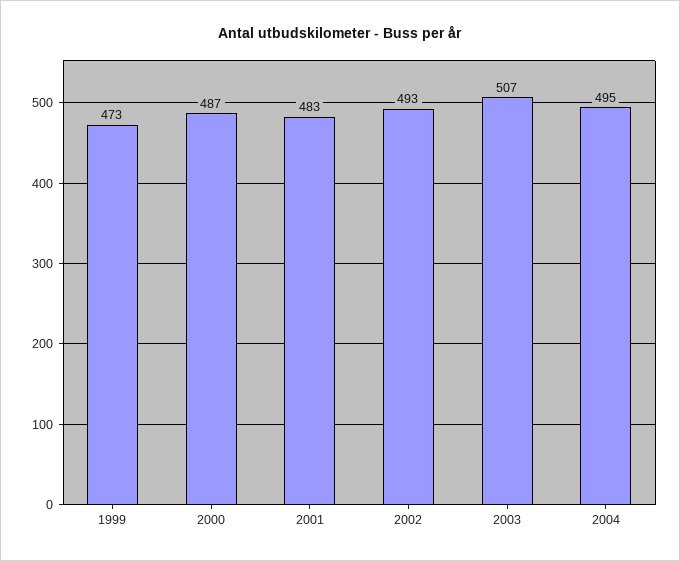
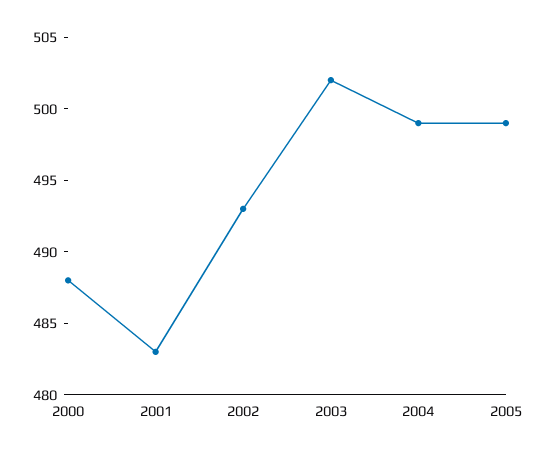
1999: 473 -> none
2000: 487 -> 488
2003: 507 -> 502
2004: 495 -> 499
2005: none -> 499

